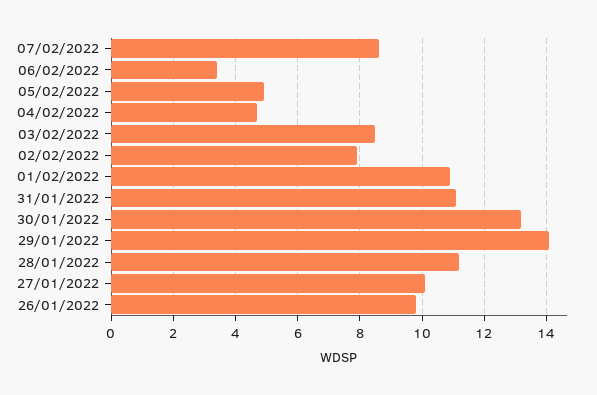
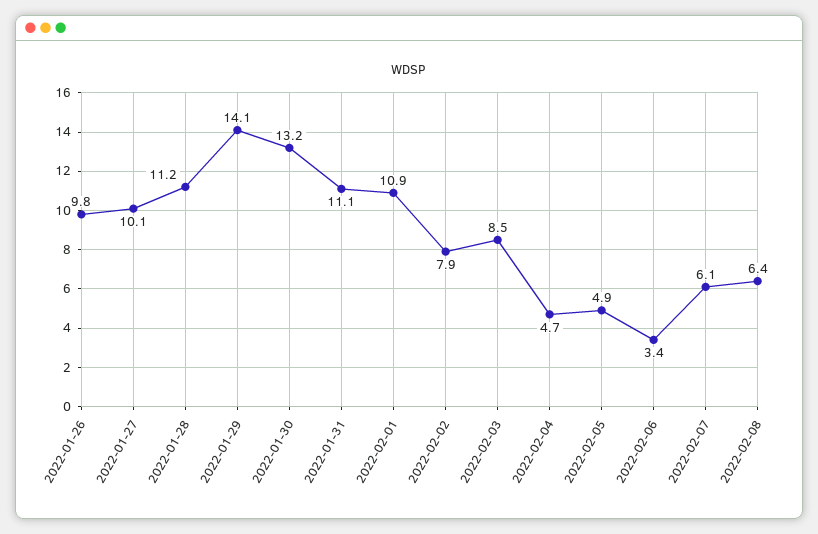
07/02/2022: 8.5 -> 6.1
2022-02-08: none -> 6.4

